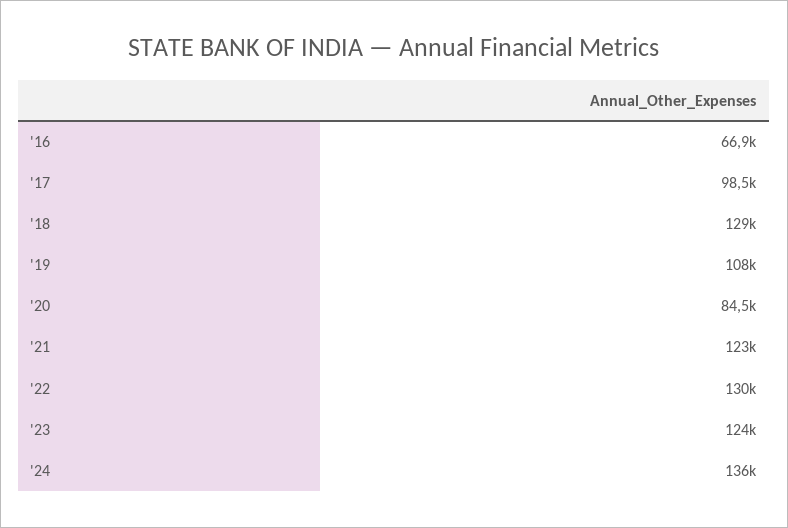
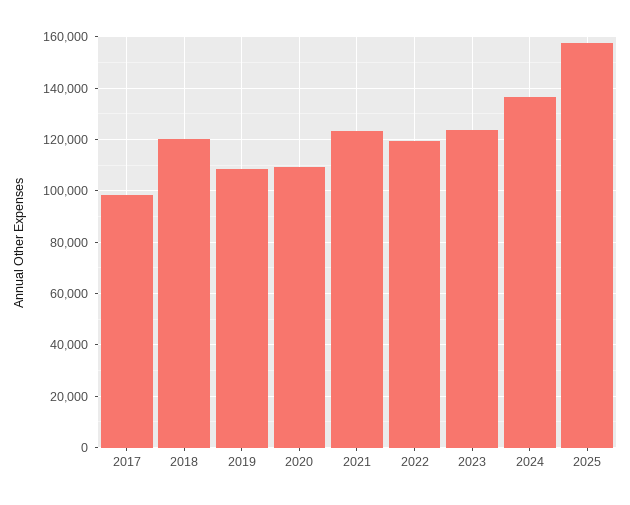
'16: 66900 -> none
'18: 129000 -> 120000
'20: 84500 -> 110000
'22: 130000 -> 120000
2025: none -> 157500

